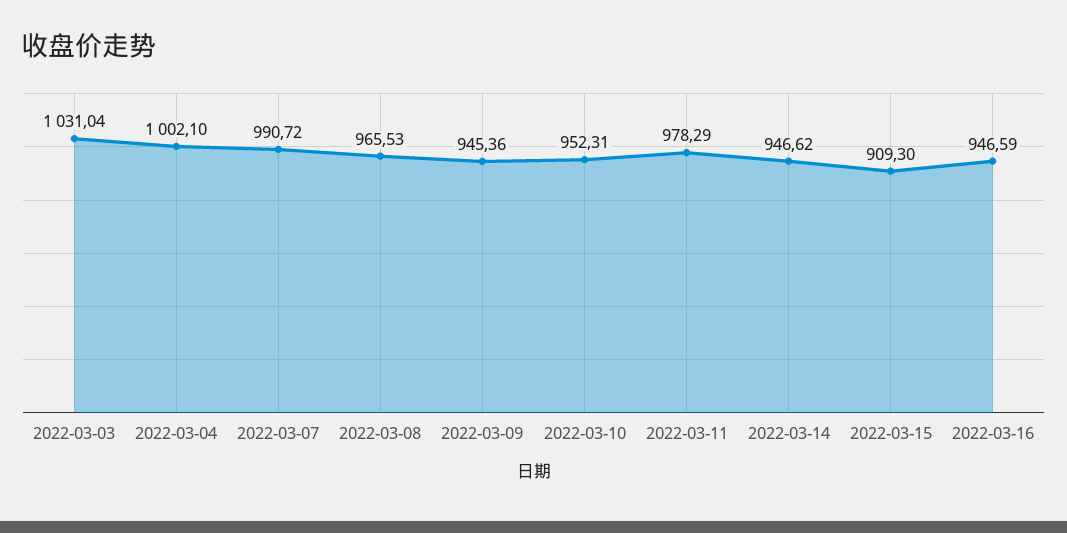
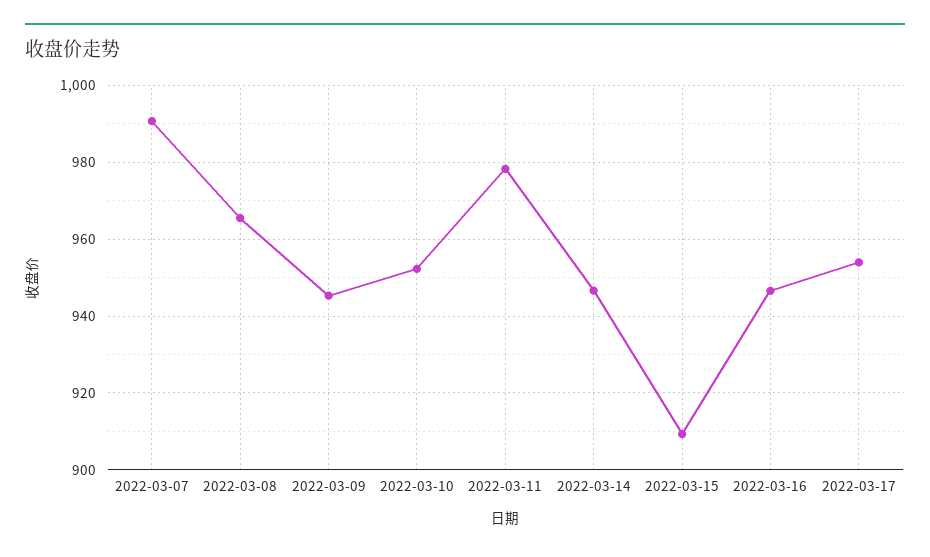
2022-03-03: 1031.04 -> none
2022-03-04: 1002.1 -> none
2022-03-17: none -> 954

